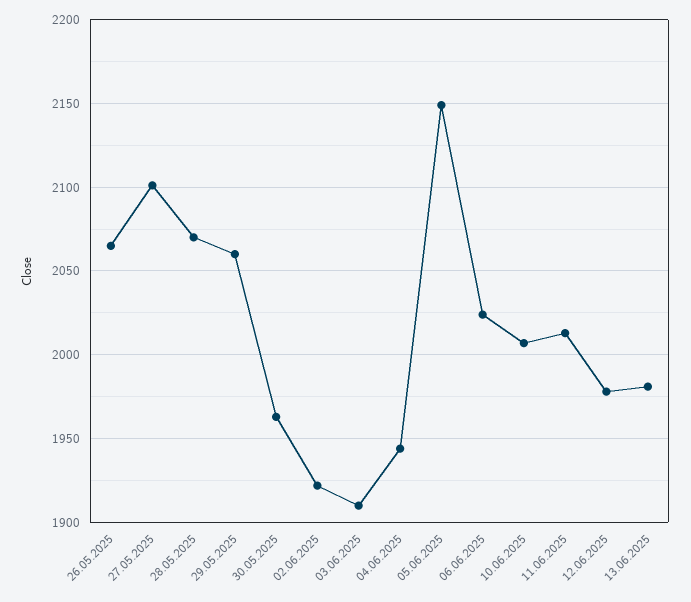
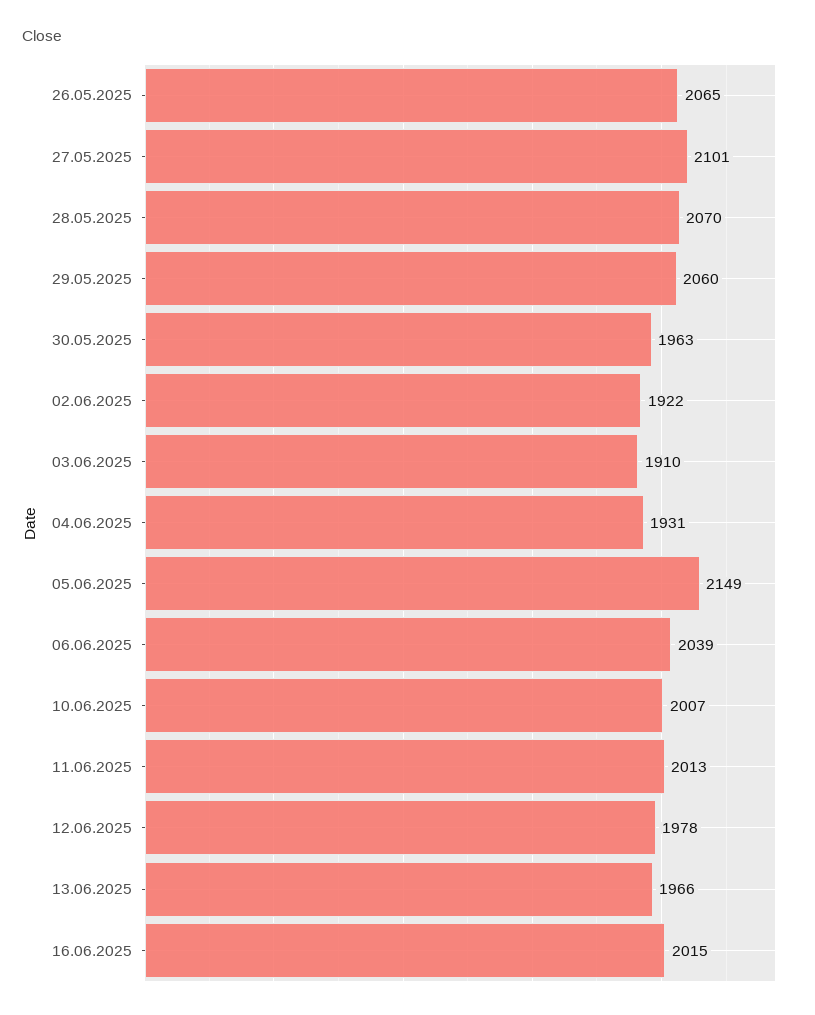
04.06.2025: 1945 -> 1931
06.06.2025: 2025 -> 2039
13.06.2025: 1980 -> 1966
16.06.2025: none -> 2015

